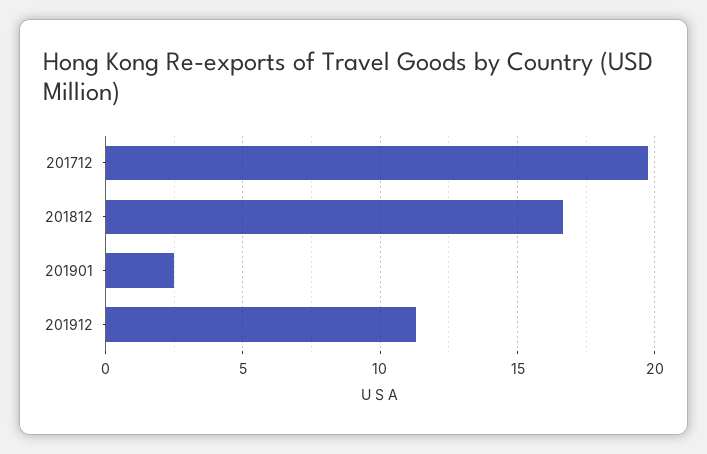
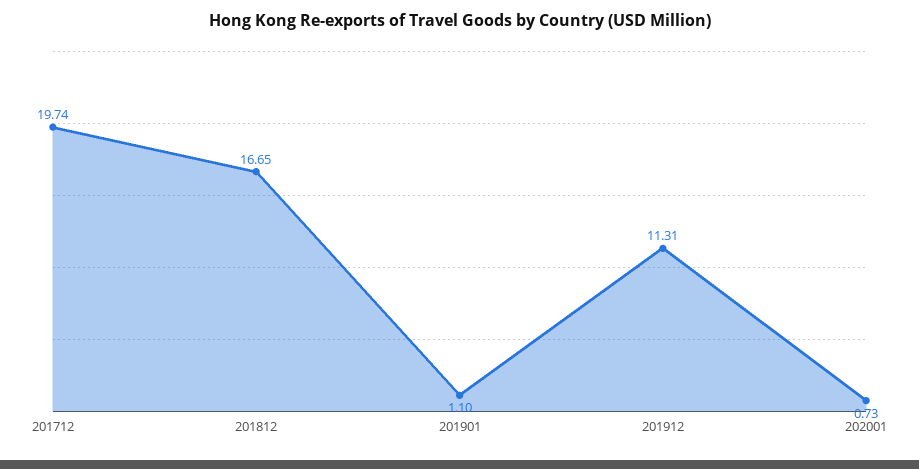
201901: 2.5 -> 1.1
202001: none -> 0.73

